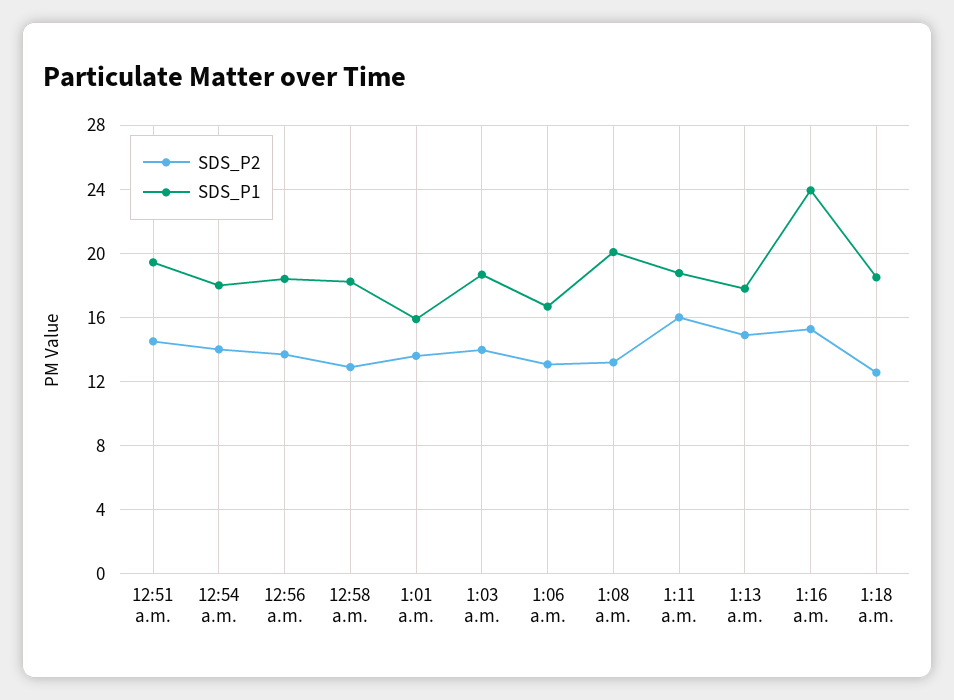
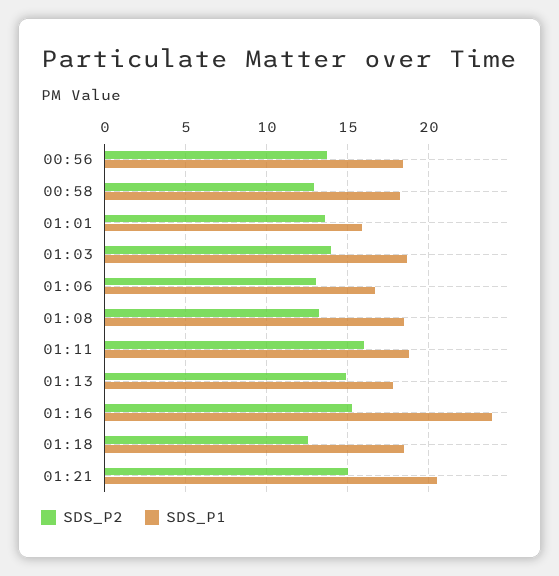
SDS_P2, 12:51 a.m.: 14.5 -> none
SDS_P1, 12:51 a.m.: 19.5 -> none
SDS_P2, 12:54 a.m.: 14 -> none
SDS_P1, 12:54 a.m.: 18 -> none
SDS_P1, 1:08 a.m.: 20 -> 18.5
SDS_P2, 01:21: none -> 15
SDS_P1, 01:21: none -> 20.5

